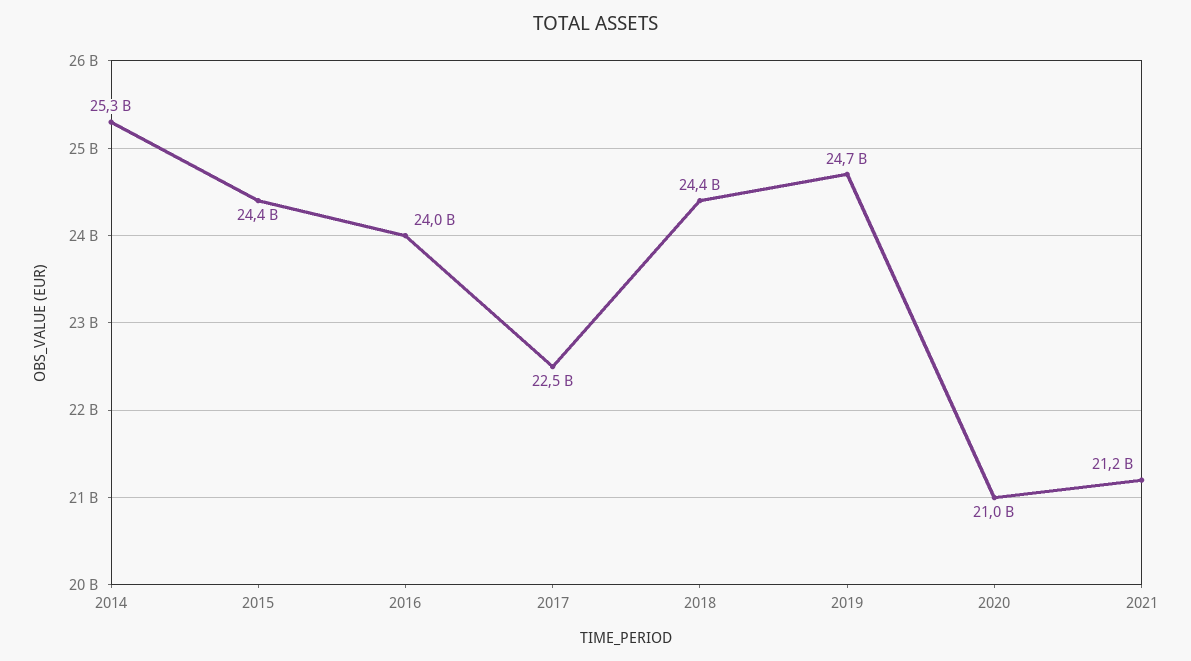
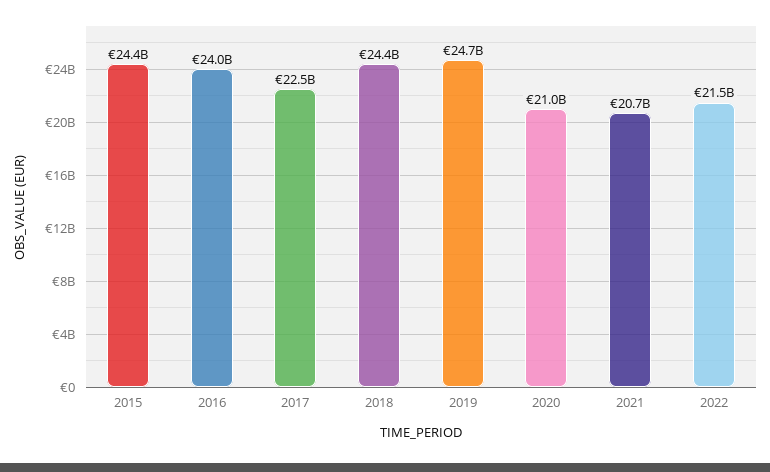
2014: 25300000000 -> none
2021: 21200000000 -> 20700000000
2022: none -> 21500000000

